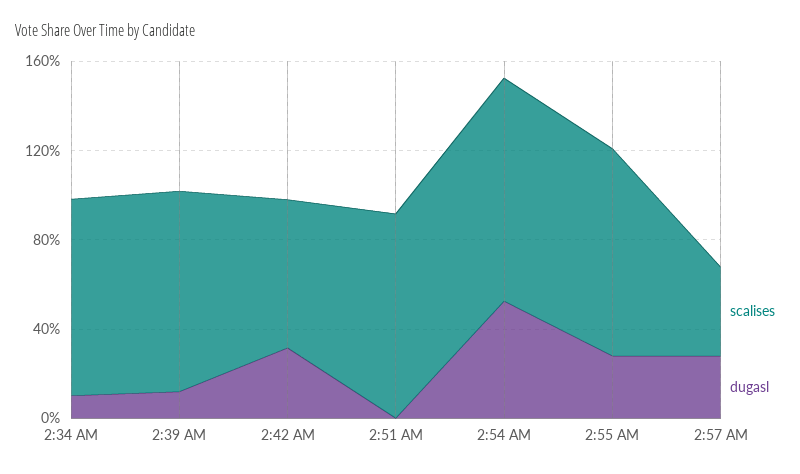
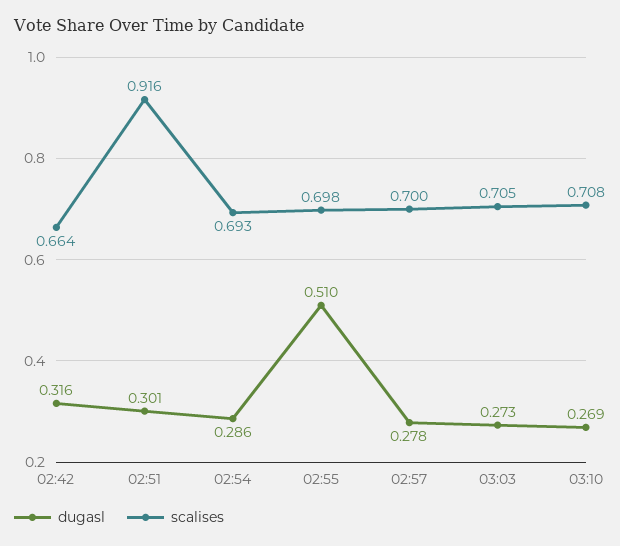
scalises, 2:34 AM: 0.9 -> none
dugasl, 2:34 AM: 0.1 -> none
scalises, 2:39 AM: 0.9 -> none
dugasl, 2:39 AM: 0.1 -> none
dugasl, 2:51 AM: 0 -> 0.301
scalises, 2:54 AM: 1 -> 0.693
dugasl, 2:54 AM: 0.5 -> 0.286
scalises, 2:55 AM: 0.9 -> 0.698
dugasl, 2:55 AM: 0.3 -> 0.51
scalises, 2:57 AM: 0.4 -> 0.7
dugasl, 03:03: none -> 0.273
scalises, 03:03: none -> 0.705
dugasl, 03:10: none -> 0.269
scalises, 03:10: none -> 0.708

